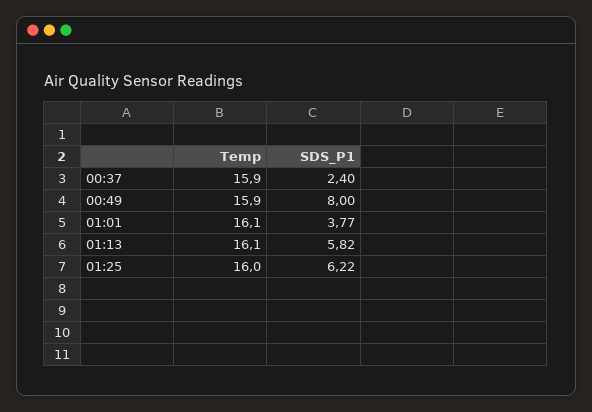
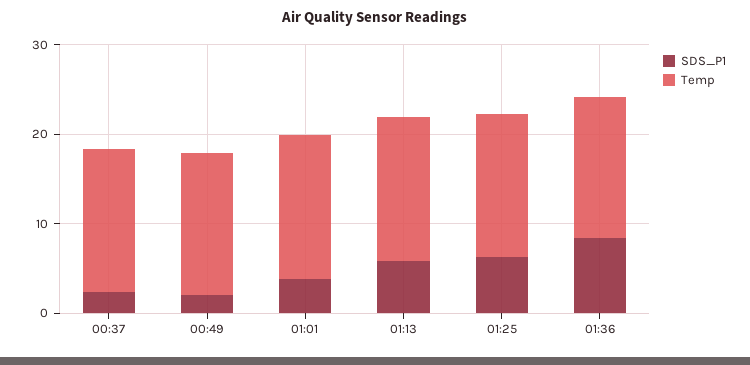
SDS_P1, 00:49: 8 -> 2
SDS_P1, 01:36: none -> 8
Temp, 01:36: none -> 16

